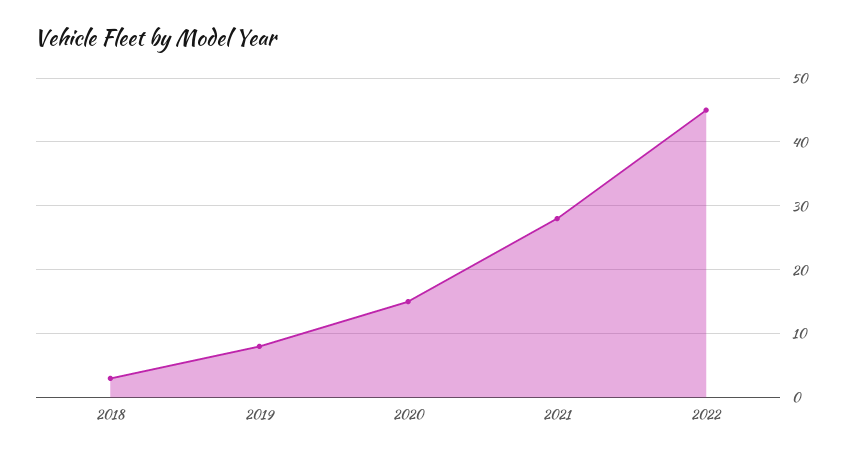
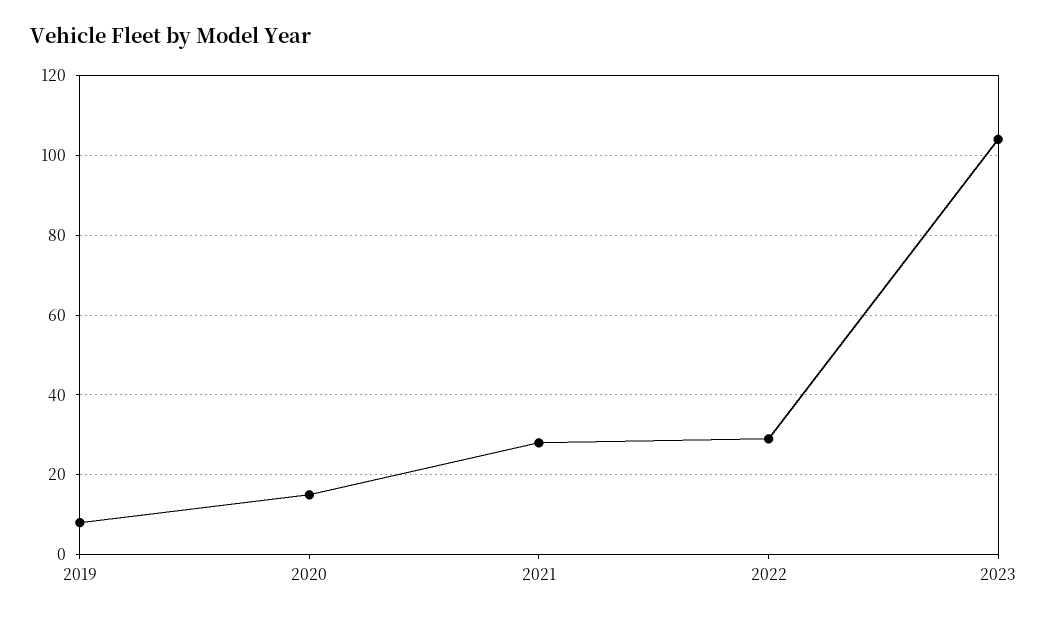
2018: 3 -> none
2022: 45 -> 30
2023: none -> 105

